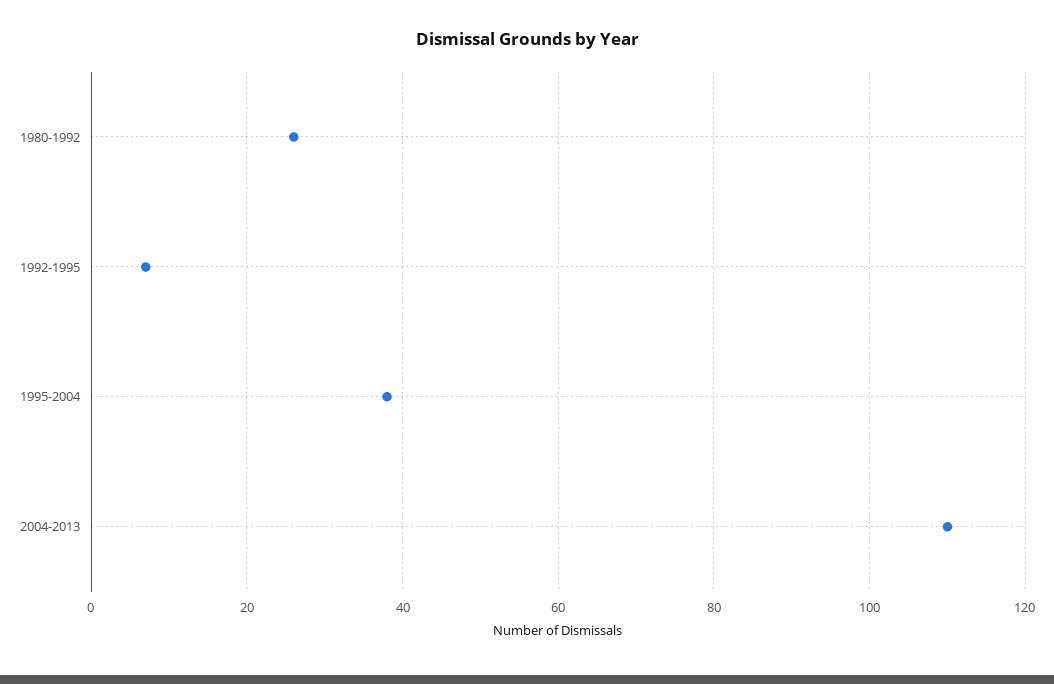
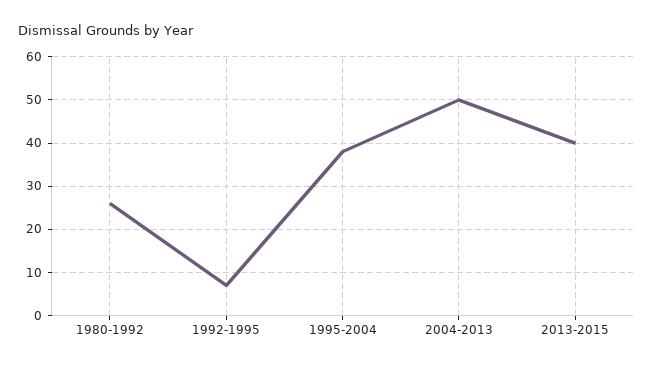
2004-2013: 110 -> 50
2013-2015: none -> 40

